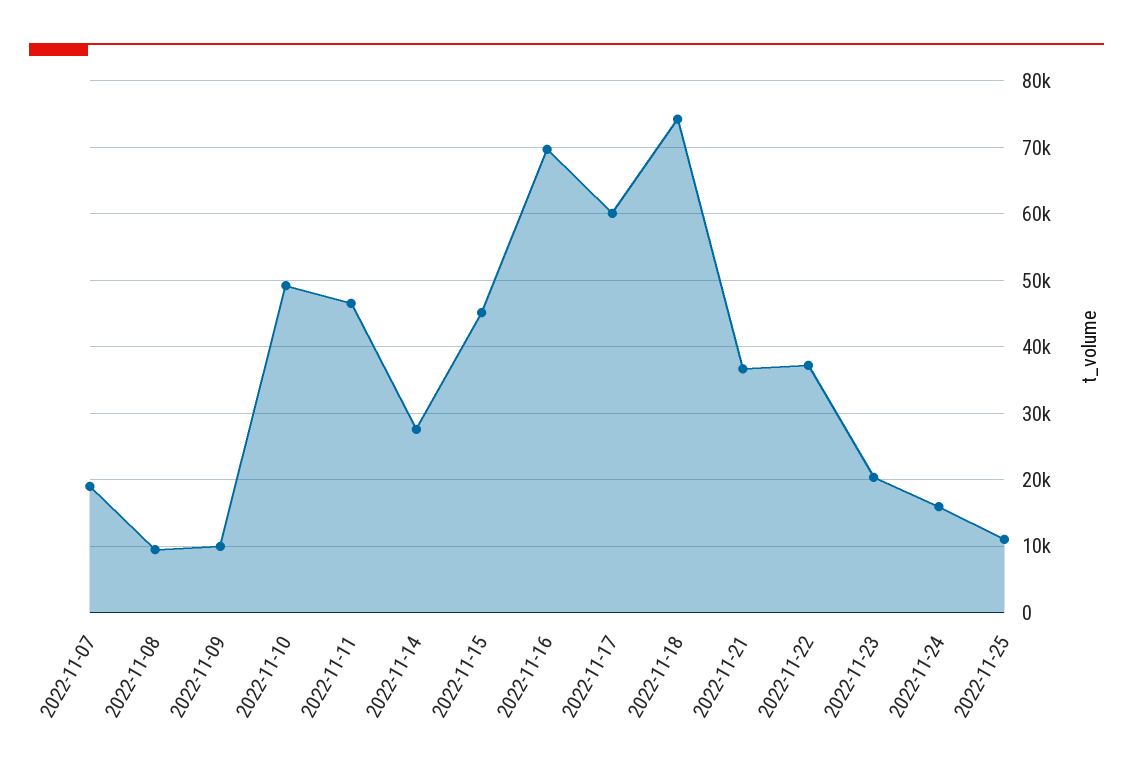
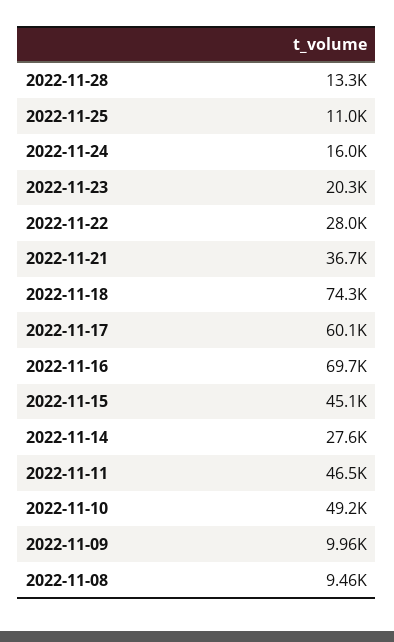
2022-11-07: 19000 -> none
2022-11-22: 37000 -> 28000
2022-11-28: none -> 13300

